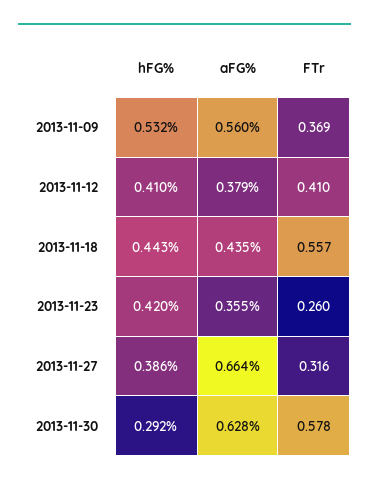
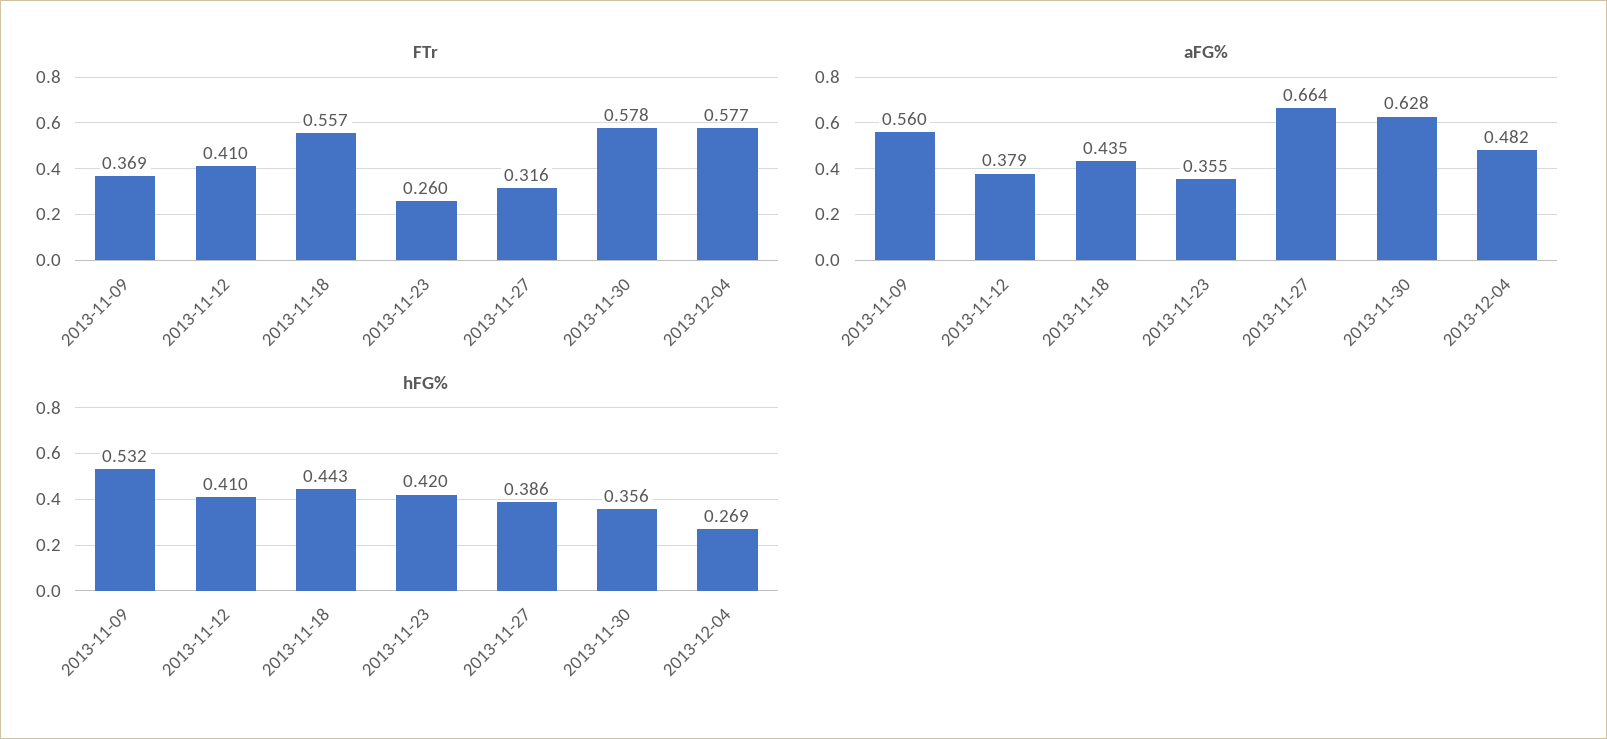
hFG%, 2013-11-30: 0.292 -> 0.356
FTr, 2013-12-04: none -> 0.577
aFG%, 2013-12-04: none -> 0.482
hFG%, 2013-12-04: none -> 0.269

